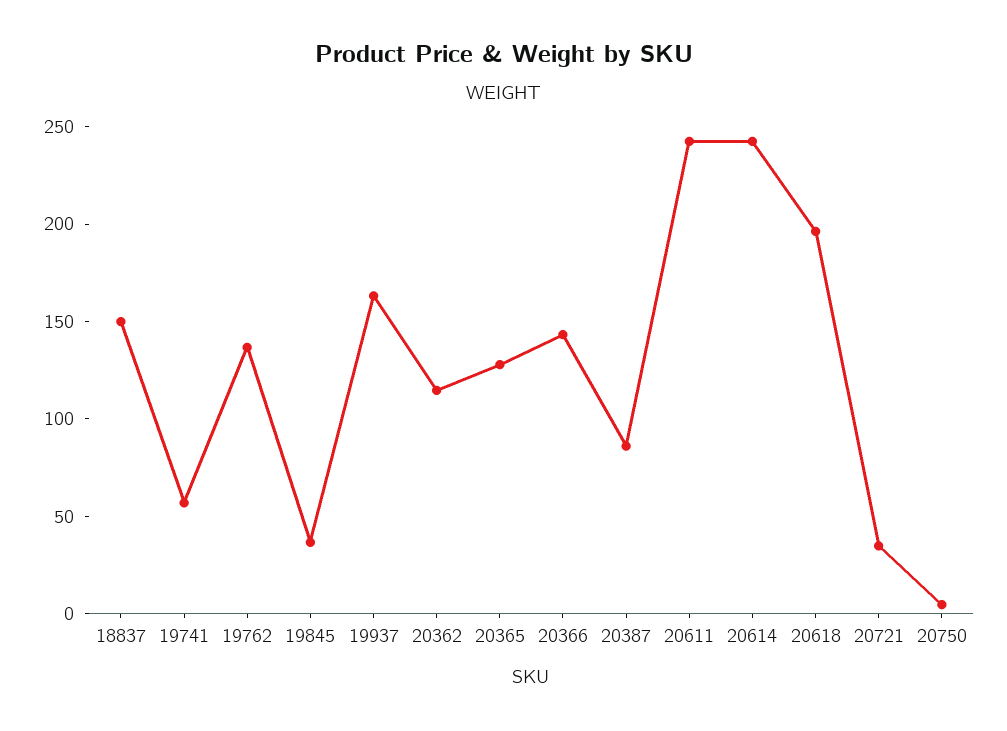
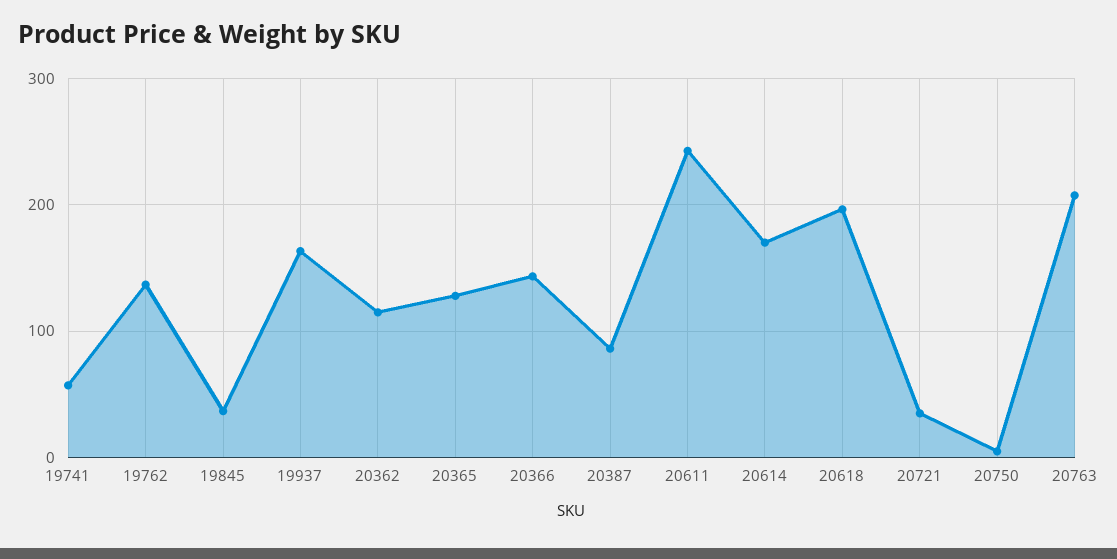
18837: 150 -> none
20614: 240 -> 170
20763: none -> 210

